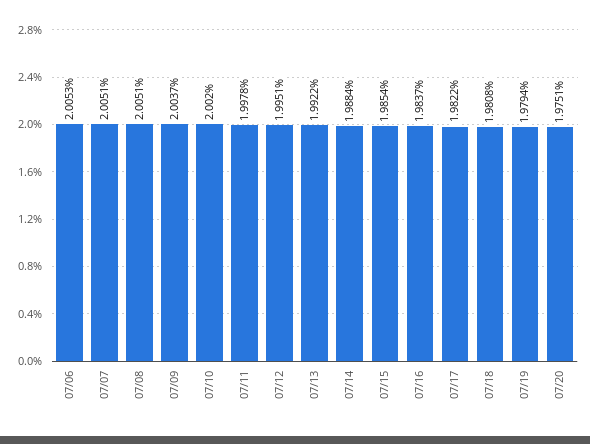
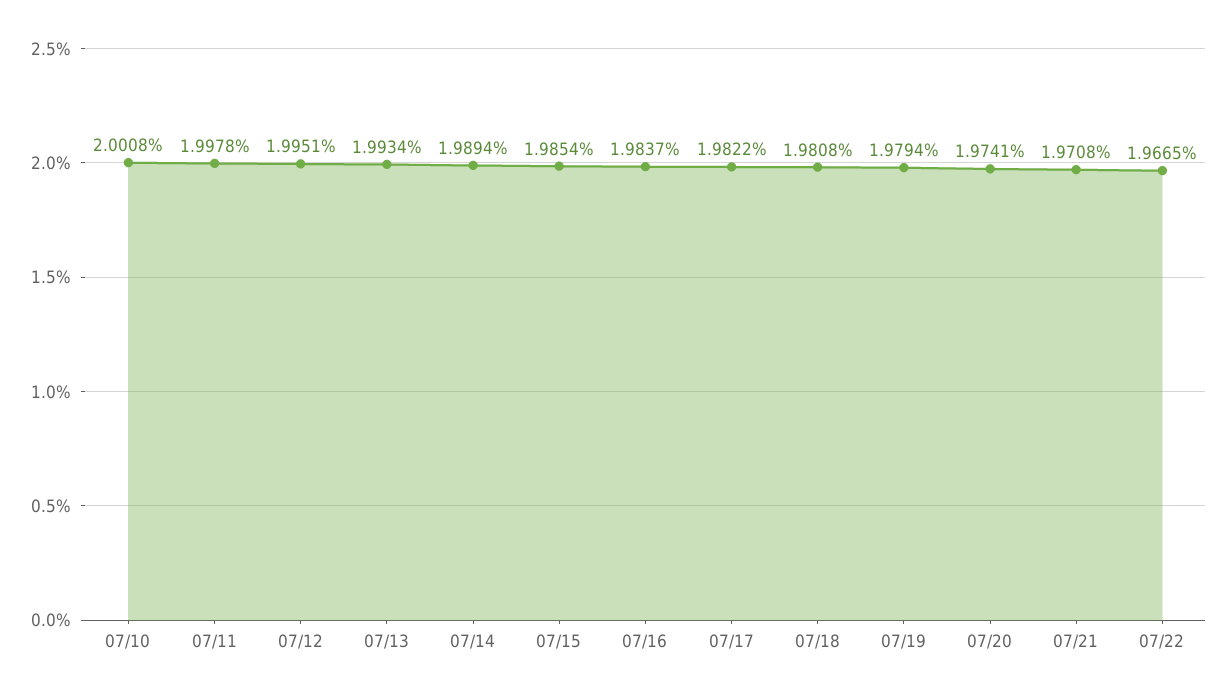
07/06: 2.0053 -> none
07/07: 2.0051 -> none
07/08: 2.0051 -> none
07/09: 2.0037 -> none
07/10: 2.002 -> 2.0008
07/13: 1.9922 -> 1.9934
07/14: 1.9884 -> 1.9894
07/20: 1.9751 -> 1.9741
07/21: none -> 1.9708
07/22: none -> 1.9665

